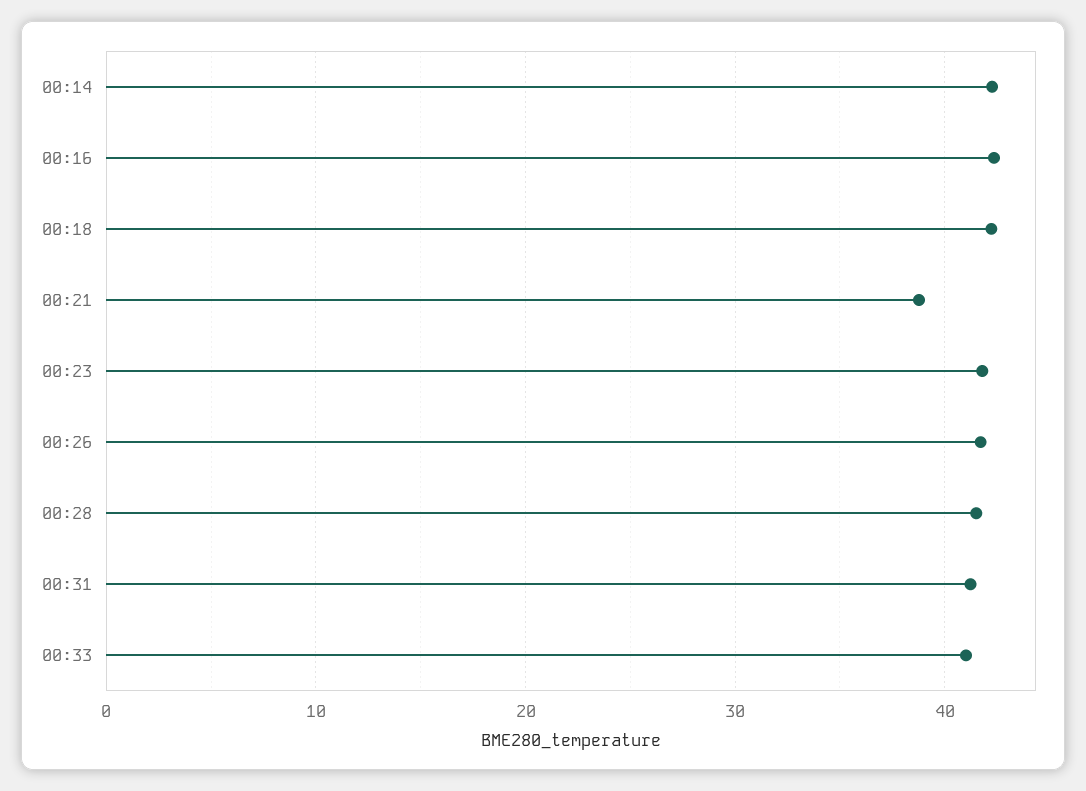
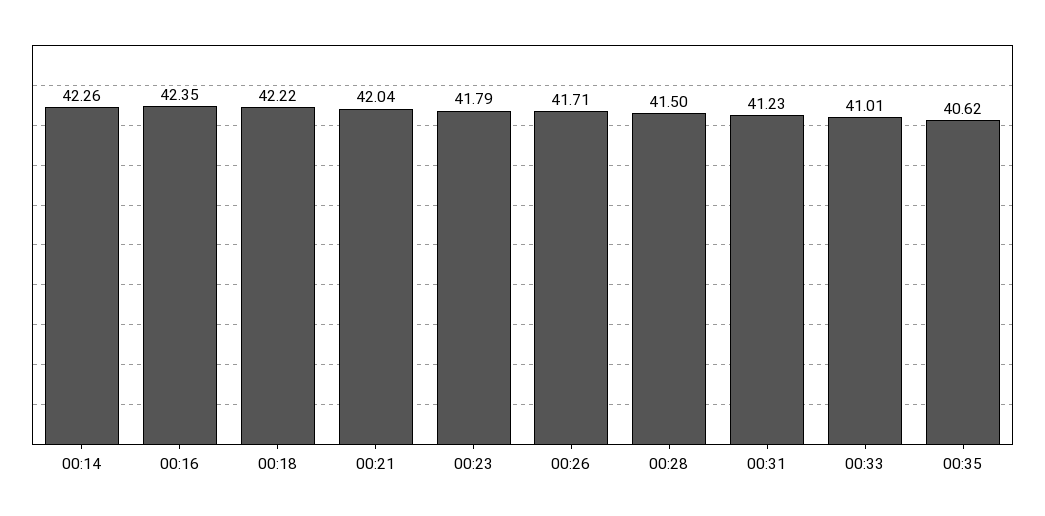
00:21: 39 -> 42.04
00:35: none -> 40.62

